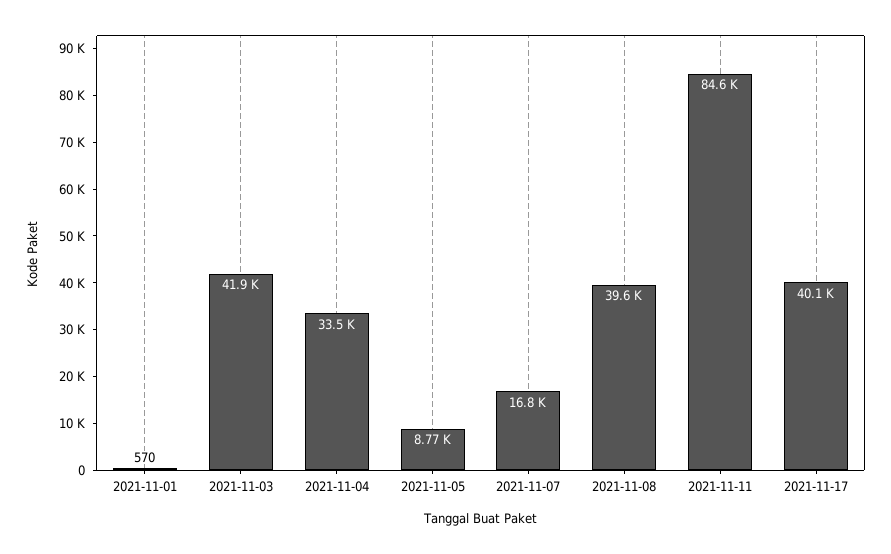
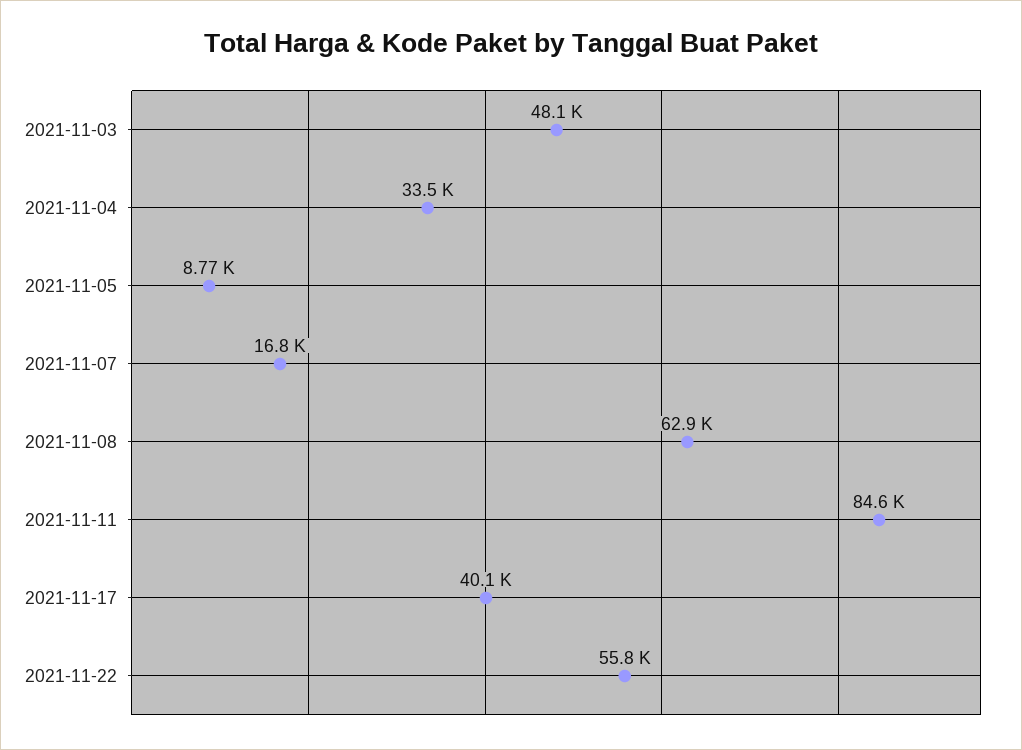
2021-11-01: 570 -> none
2021-11-03: 41900 -> 48100
2021-11-08: 39600 -> 62900
2021-11-22: none -> 55800

